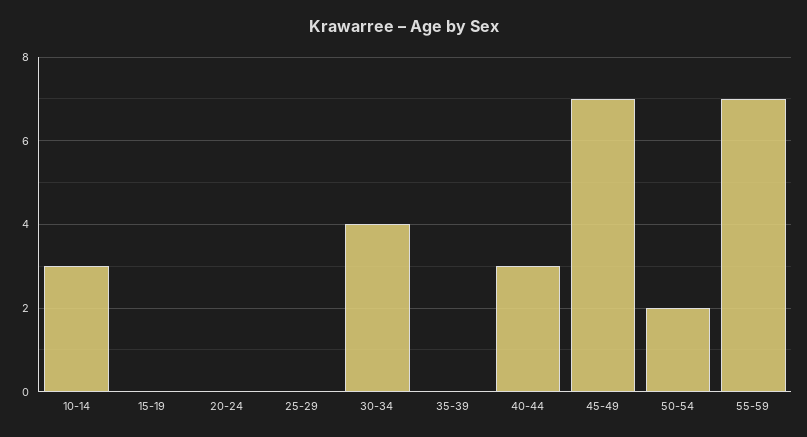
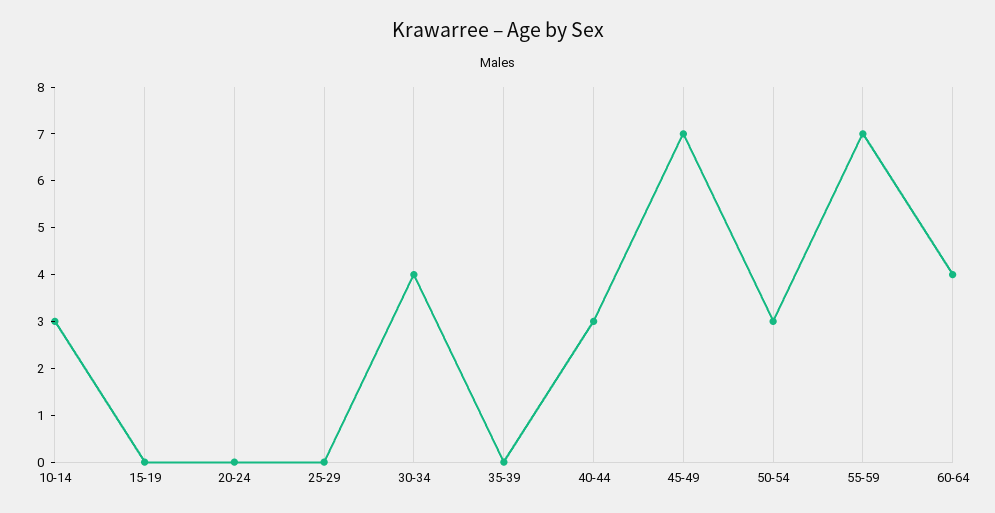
50-54: 2 -> 3
60-64: none -> 4

